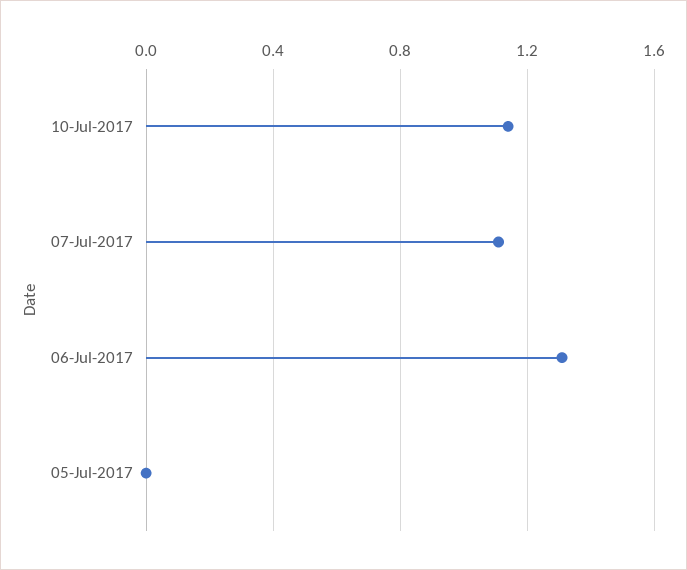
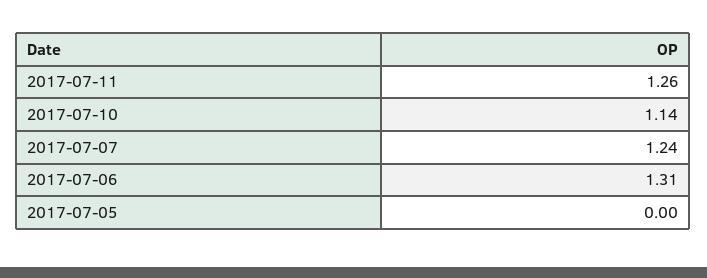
07-Jul-2017: 1.1 -> 1.24
2017-07-11: none -> 1.26

